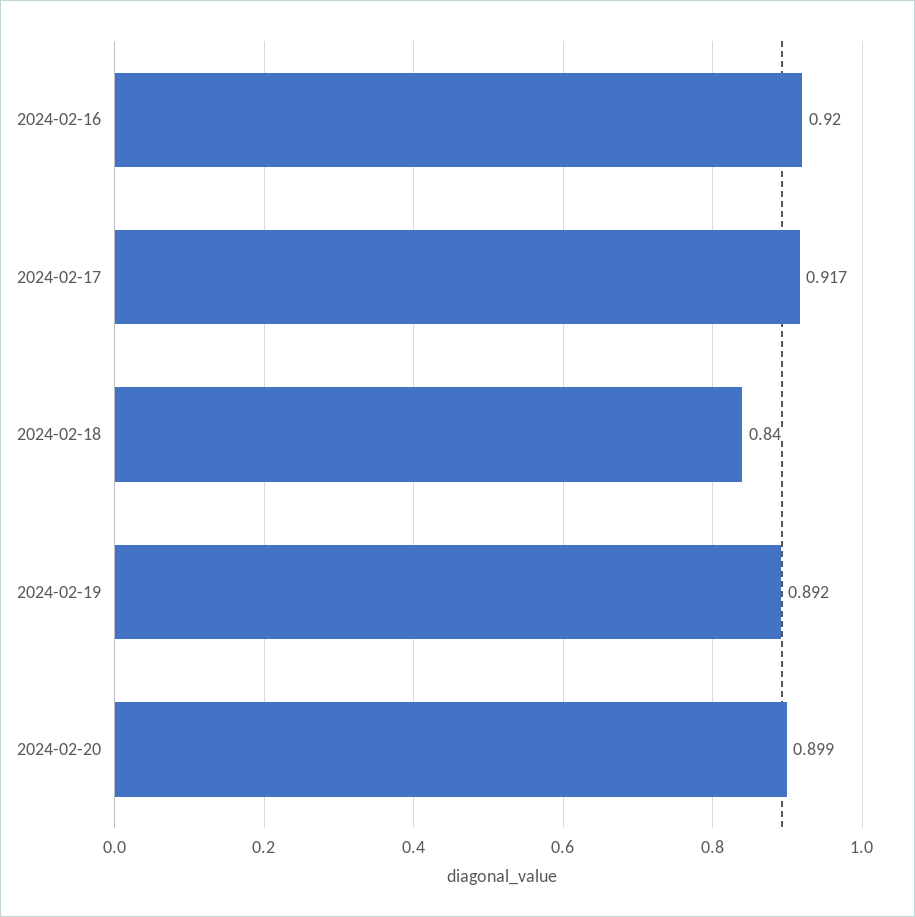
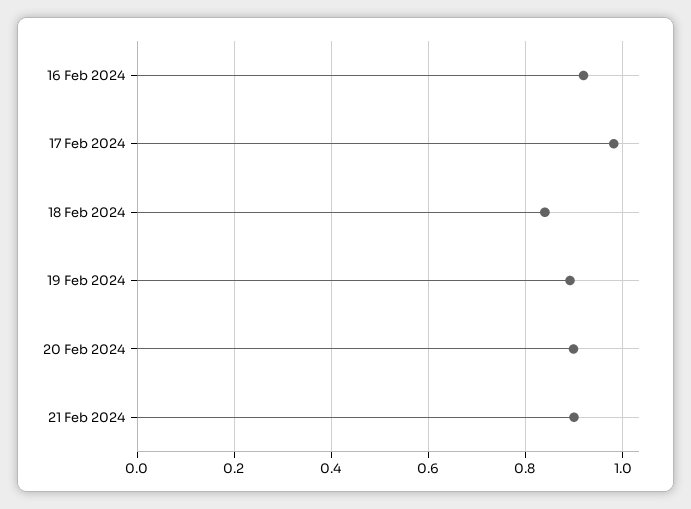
2024-02-17: 0.917 -> 0.98
21 Feb 2024: none -> 0.9

